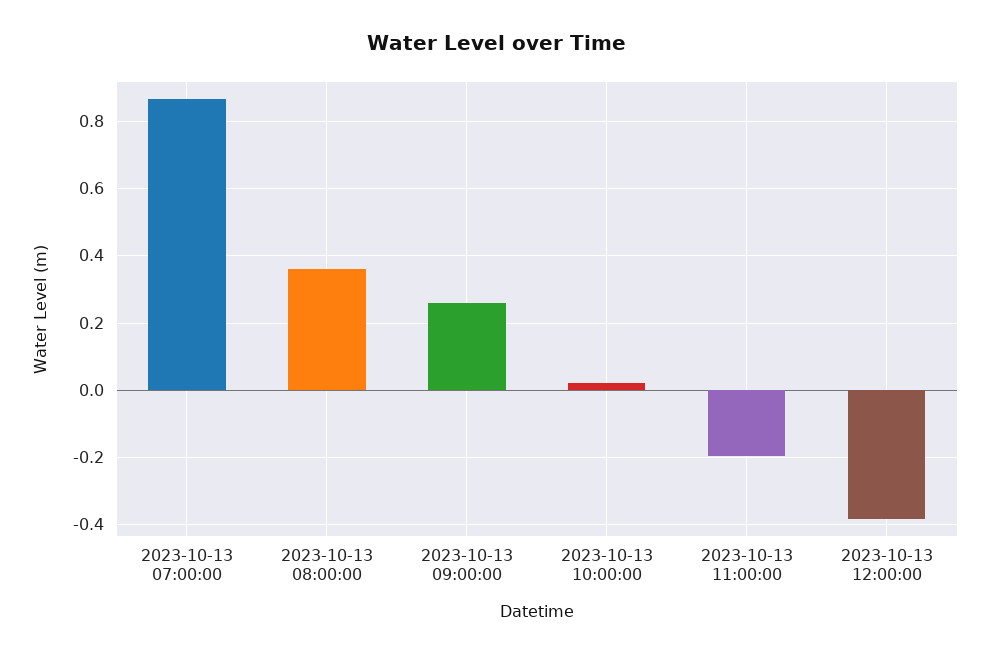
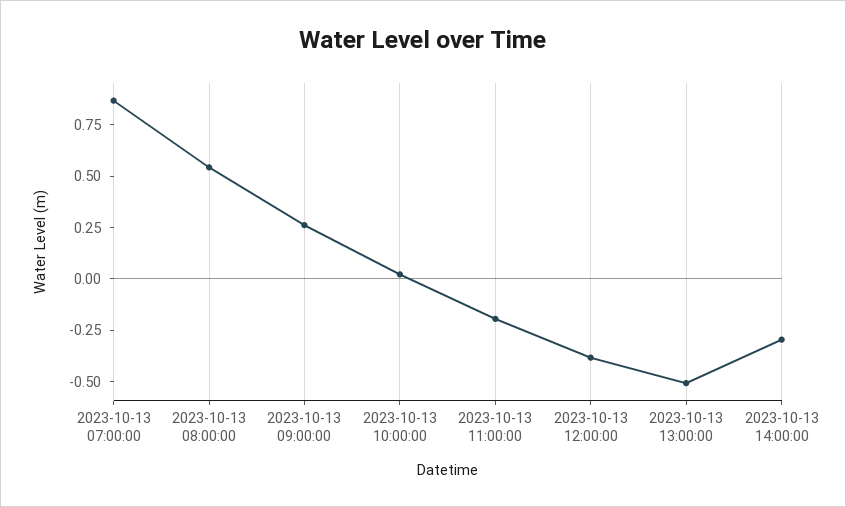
2023-10-13 08:00:00: 0.36 -> 0.55
2023-10-13 13:00:00: none -> -0.5
2023-10-13 14:00:00: none -> -0.3

